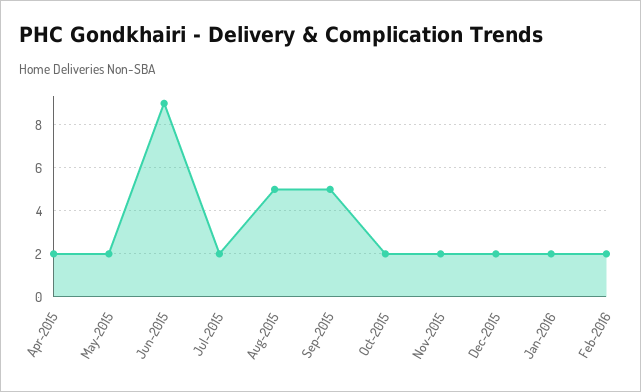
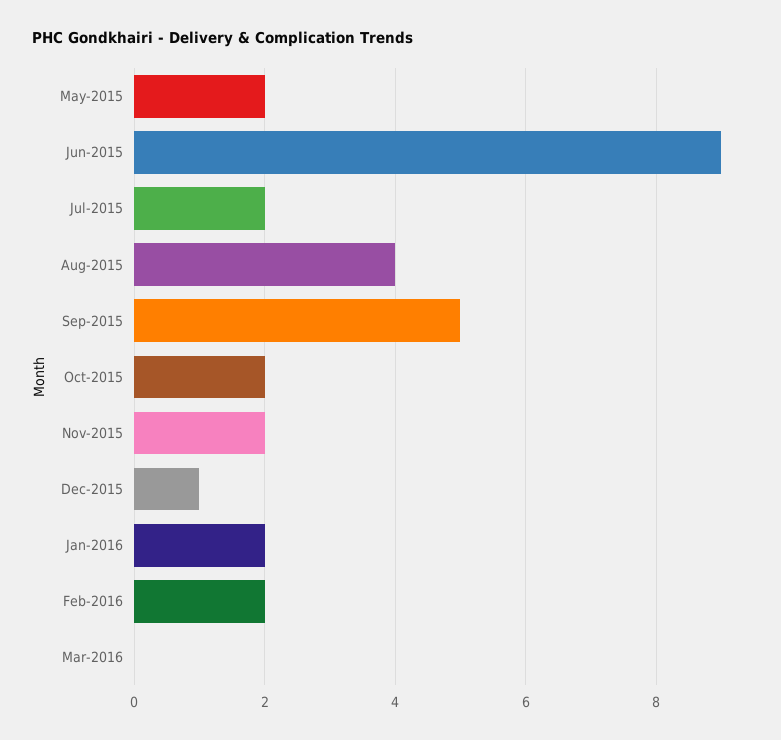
Apr-2015: 2 -> none
Aug-2015: 5 -> 4
Dec-2015: 2 -> 1
Mar-2016: none -> 0

